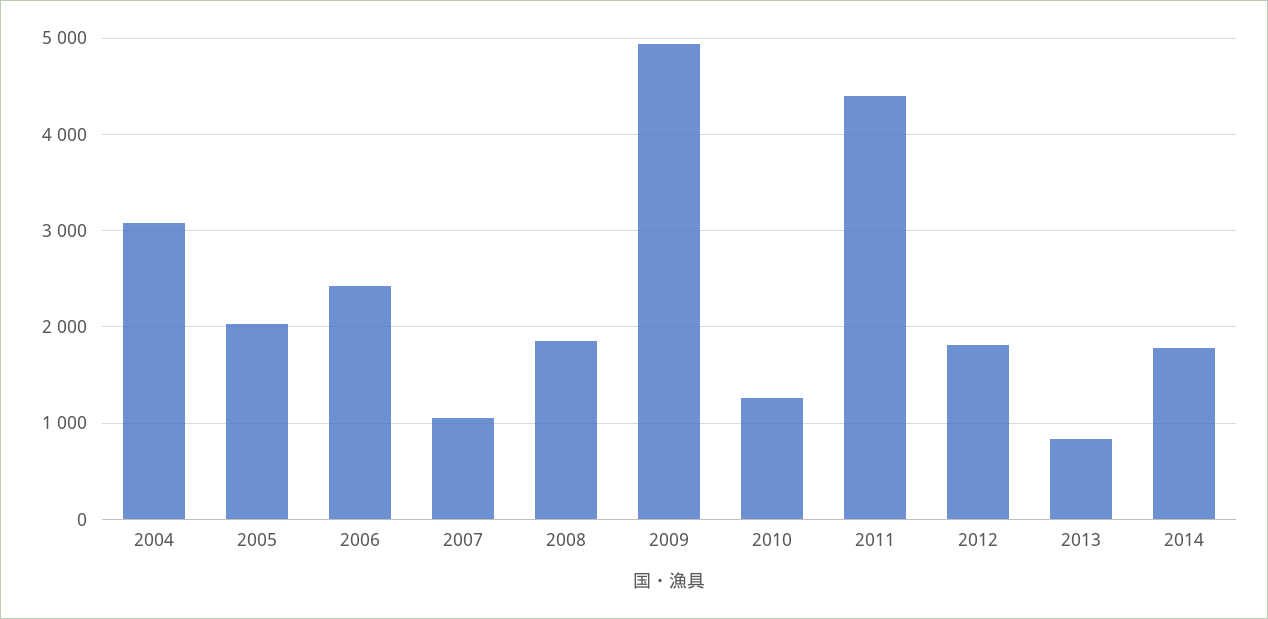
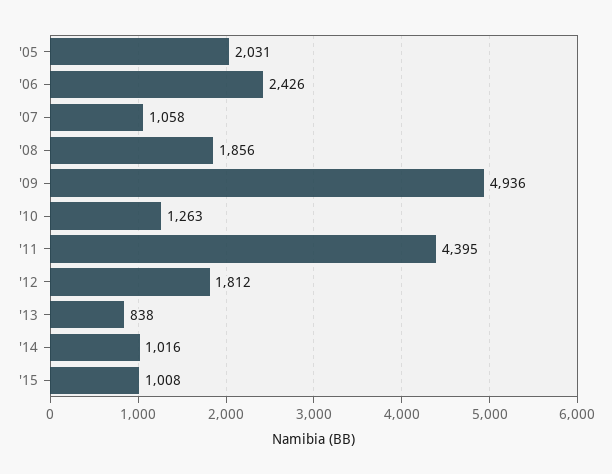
2004: 3100 -> none
2014: 1800 -> 1016
'15: none -> 1008

